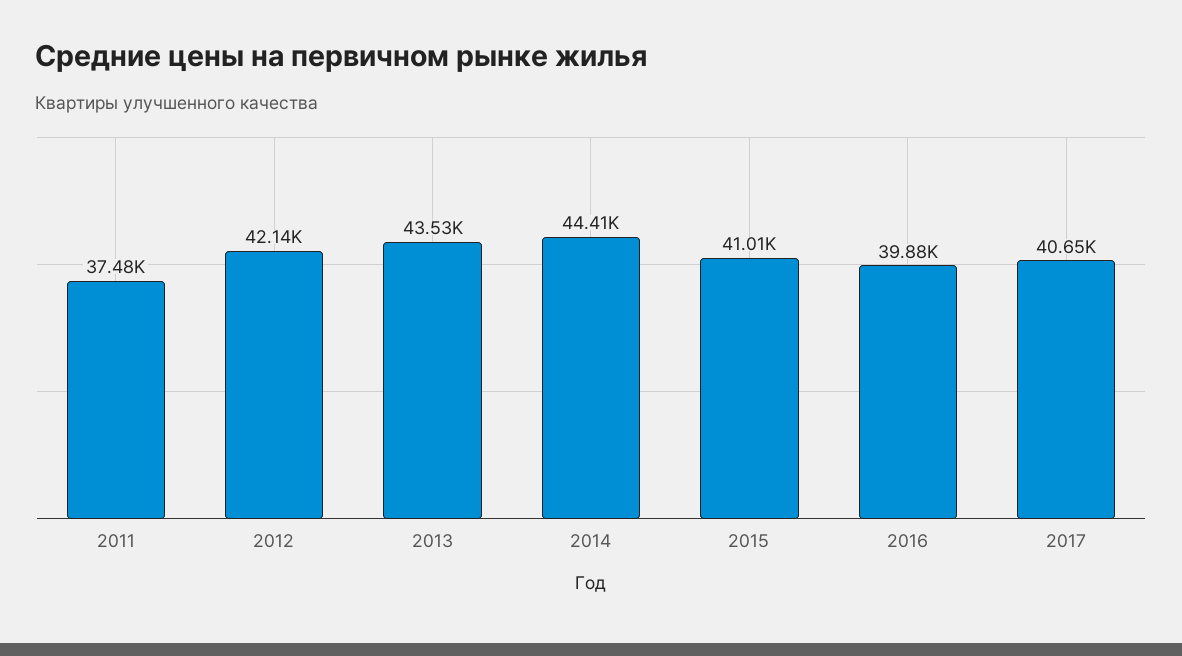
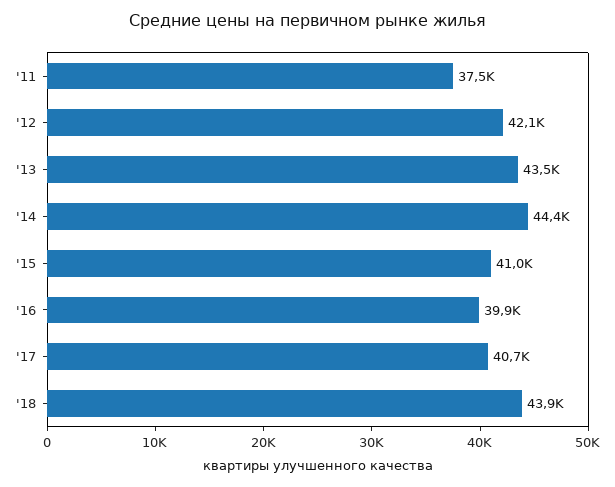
'18: none -> 43900

